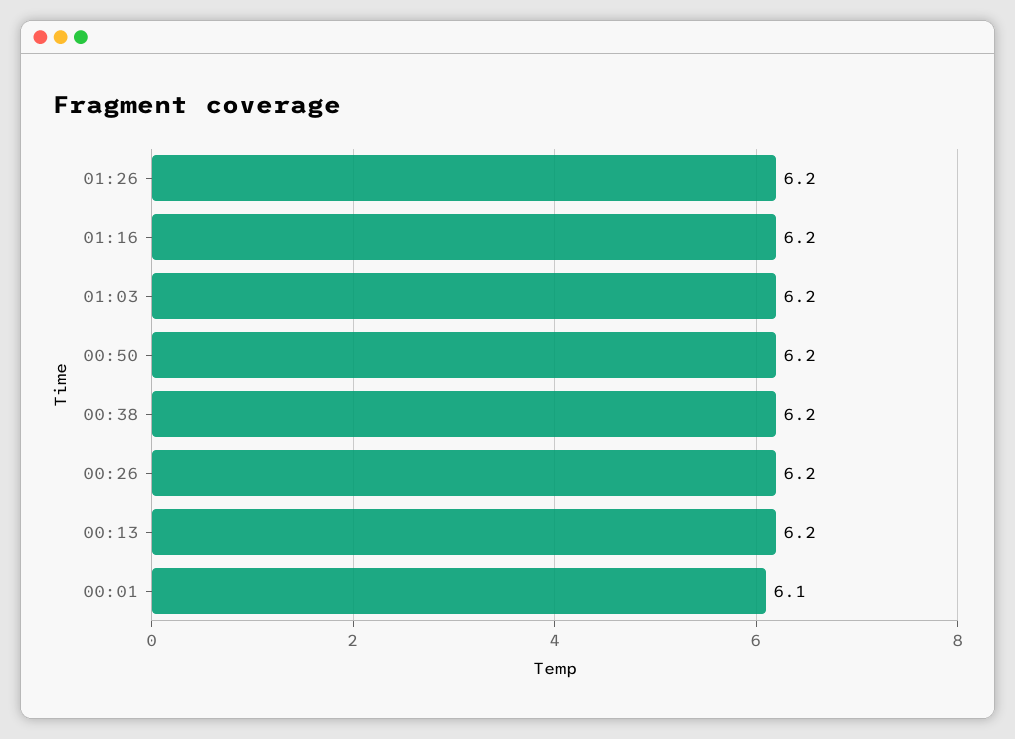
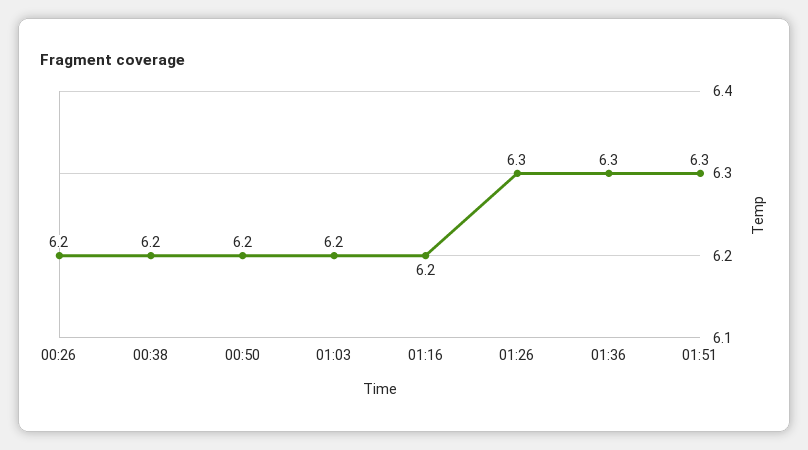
01:26: 6.2 -> 6.3
00:13: 6.2 -> none
00:01: 6.1 -> none
01:36: none -> 6.3
01:51: none -> 6.3

